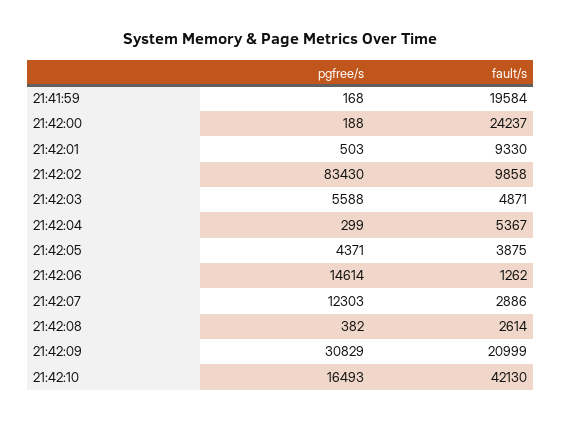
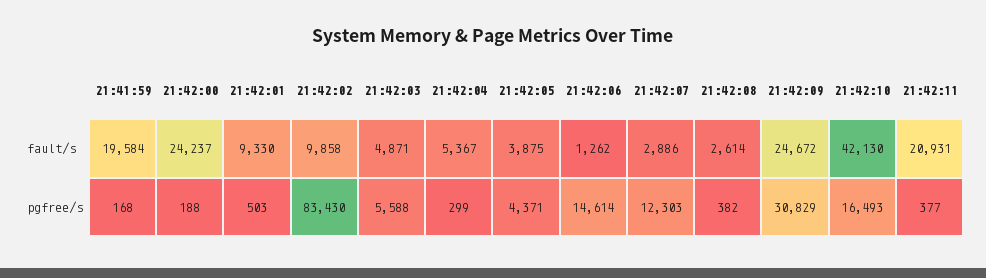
fault/s, 21:42:09: 20999 -> 24672
fault/s, 21:42:11: none -> 20931
pgfree/s, 21:42:11: none -> 377

